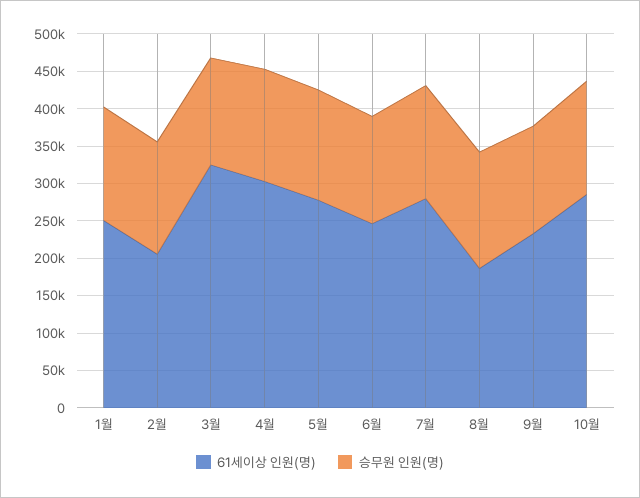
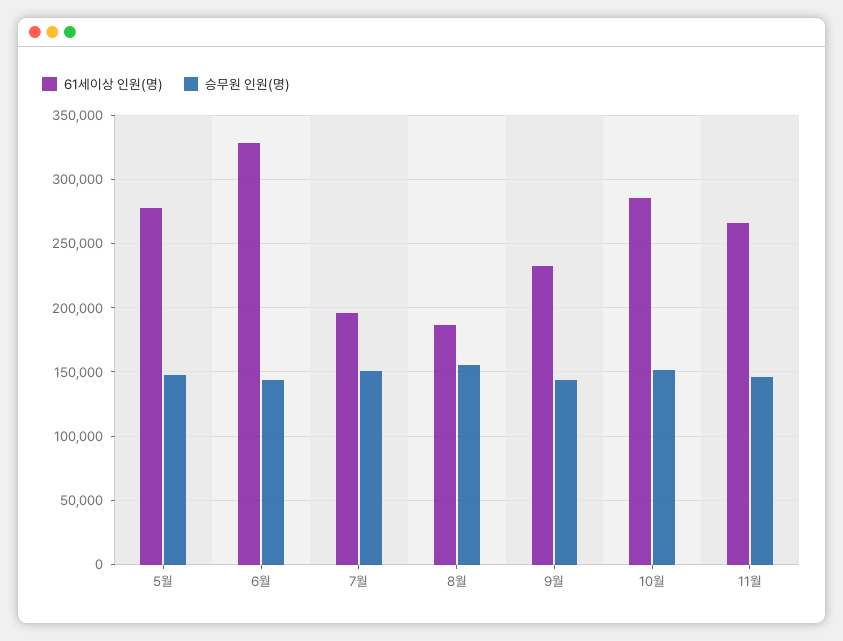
61세이상 인원(명), 1월: 250000 -> none
승무원 인원(명), 1월: 150000 -> none
61세이상 인원(명), 2월: 200000 -> none
승무원 인원(명), 2월: 150000 -> none
61세이상 인원(명), 3월: 325000 -> none
승무원 인원(명), 3월: 150000 -> none
61세이상 인원(명), 4월: 300000 -> none
승무원 인원(명), 4월: 150000 -> none
61세이상 인원(명), 6월: 250000 -> 330000
61세이상 인원(명), 7월: 275000 -> 195000
61세이상 인원(명), 11월: none -> 265000
승무원 인원(명), 11월: none -> 145000

